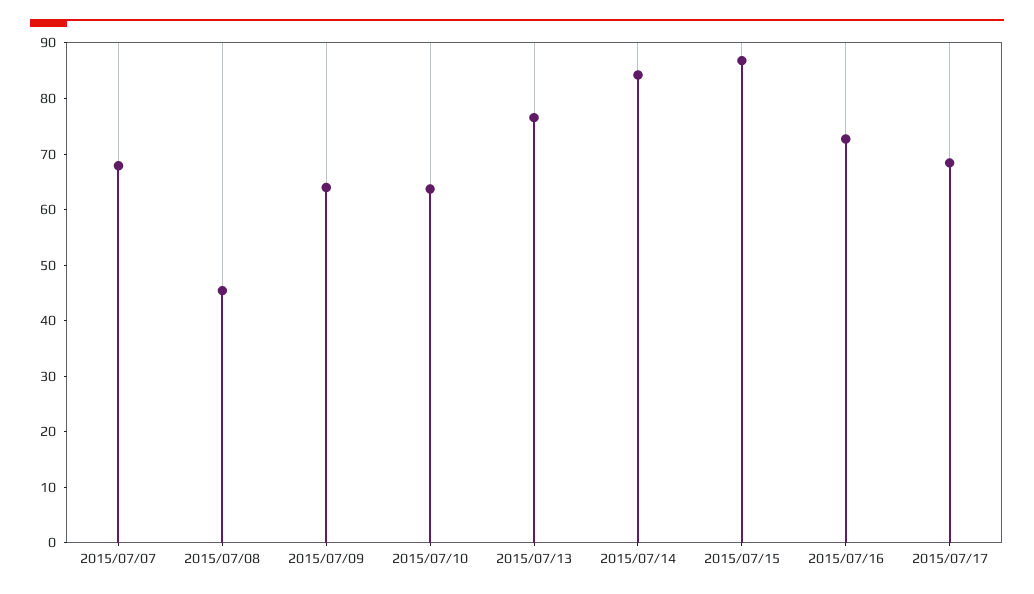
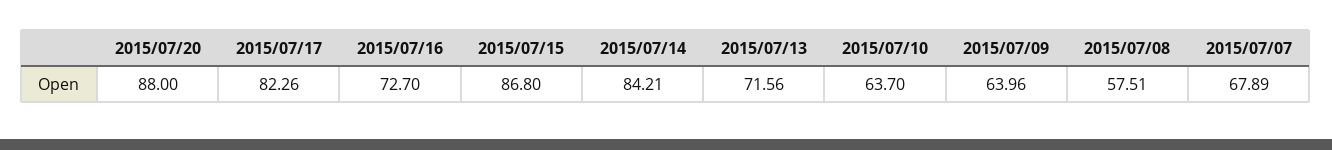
2015/07/08: 46 -> 57.51
2015/07/13: 76 -> 71.56
2015/07/17: 68 -> 82.26
2015/07/20: none -> 88

